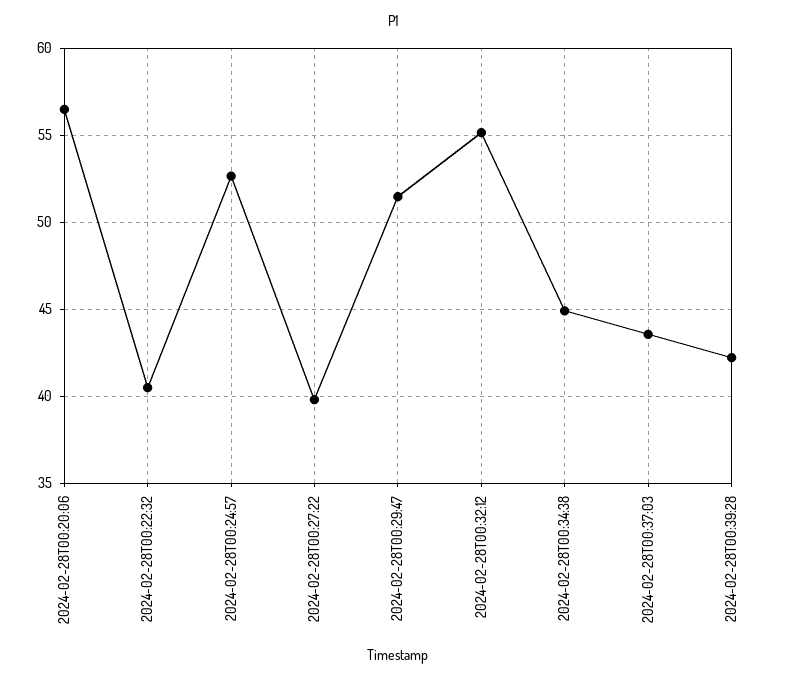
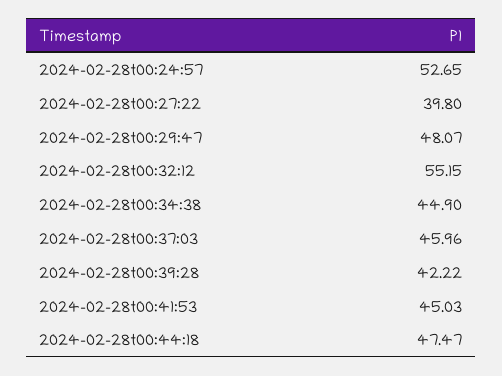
2024-02-28T00:20:06: 56.5 -> none
2024-02-28T00:22:32: 40.5 -> none
2024-02-28T00:29:47: 51.5 -> 48.07
2024-02-28T00:37:03: 43.5 -> 45.96
2024-02-28t00:41:53: none -> 45.03
2024-02-28t00:44:18: none -> 47.47

